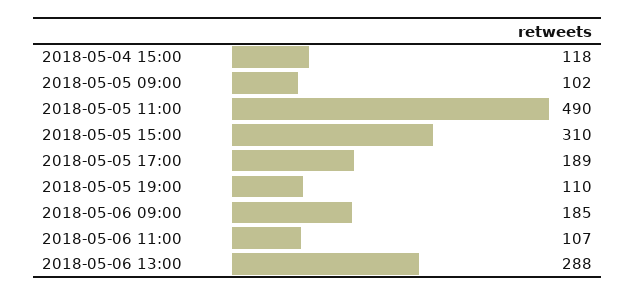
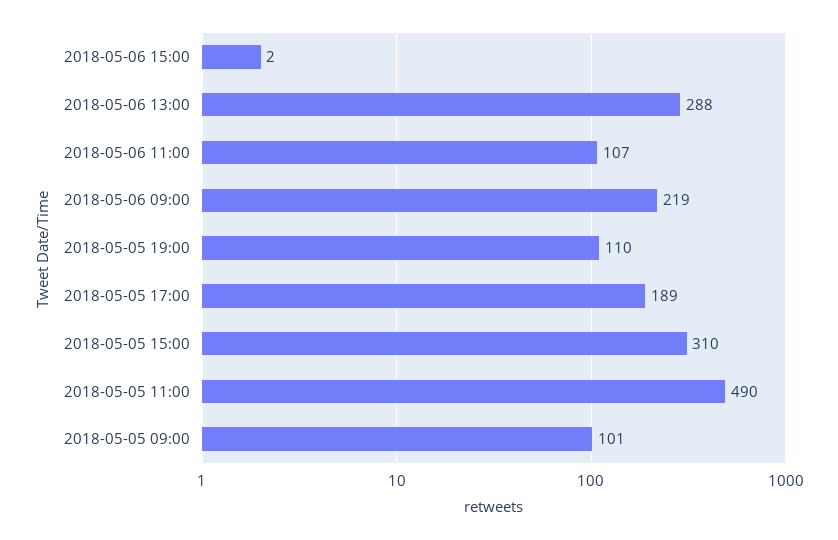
2018-05-04 15:00: 118 -> none
2018-05-05 09:00: 102 -> 101
2018-05-06 09:00: 185 -> 219
2018-05-06 15:00: none -> 2

